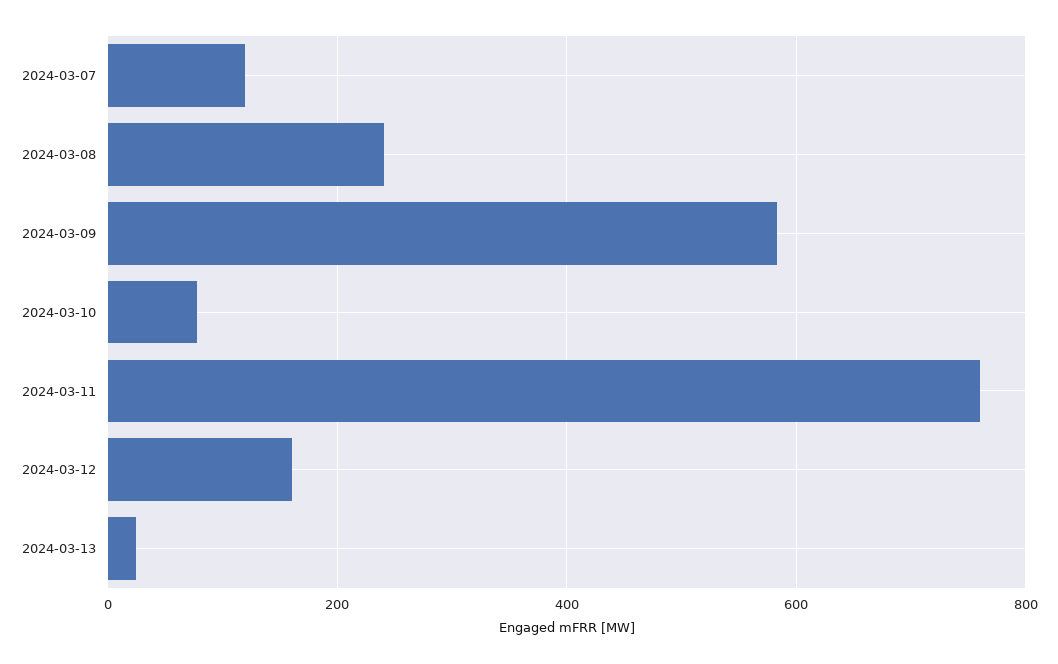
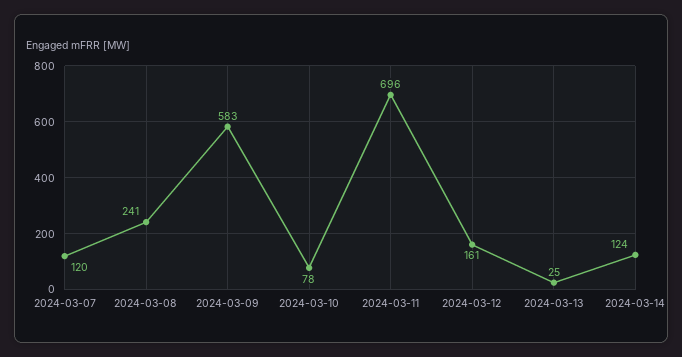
2024-03-11: 760 -> 696
2024-03-14: none -> 124

